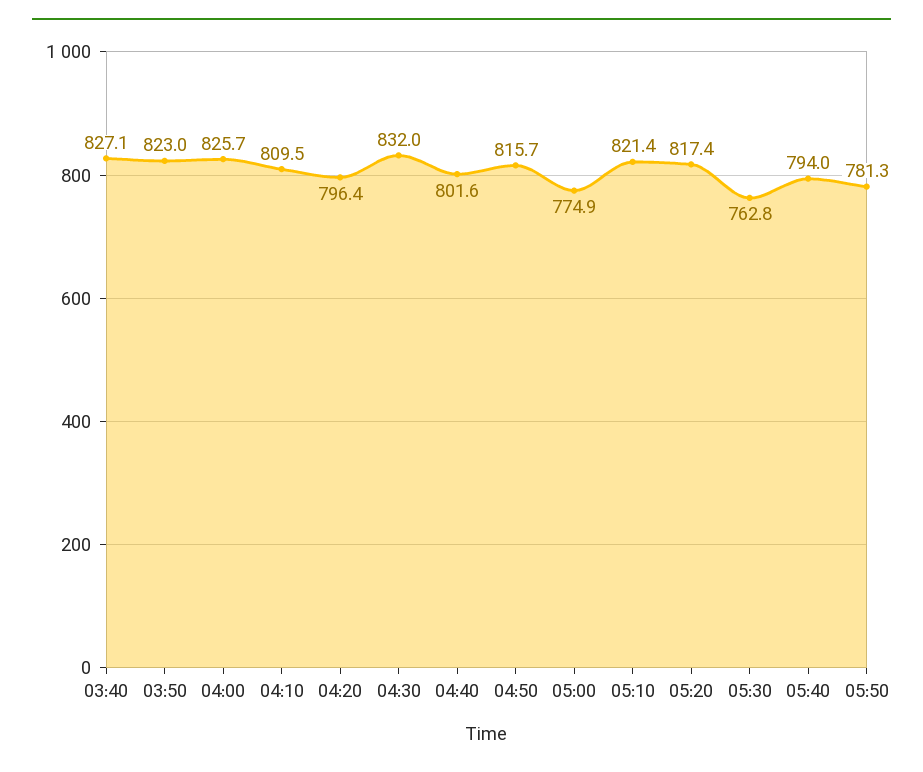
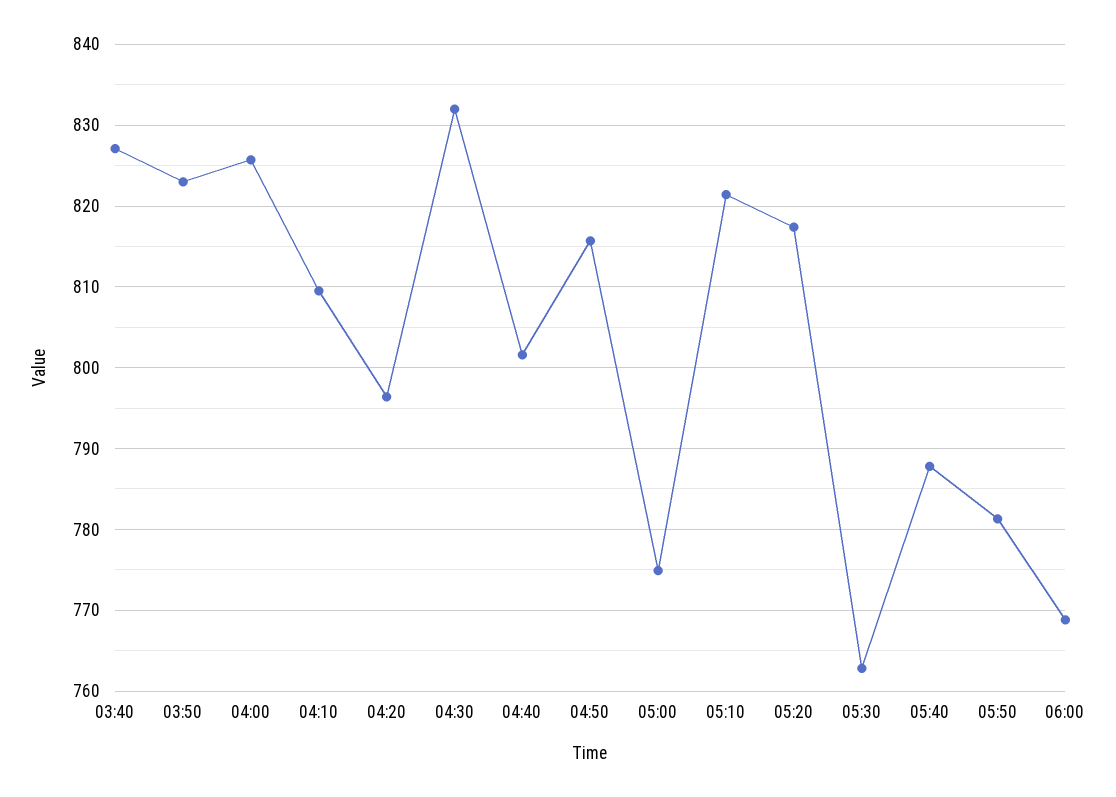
05:40: 794 -> 788
06:00: none -> 769

